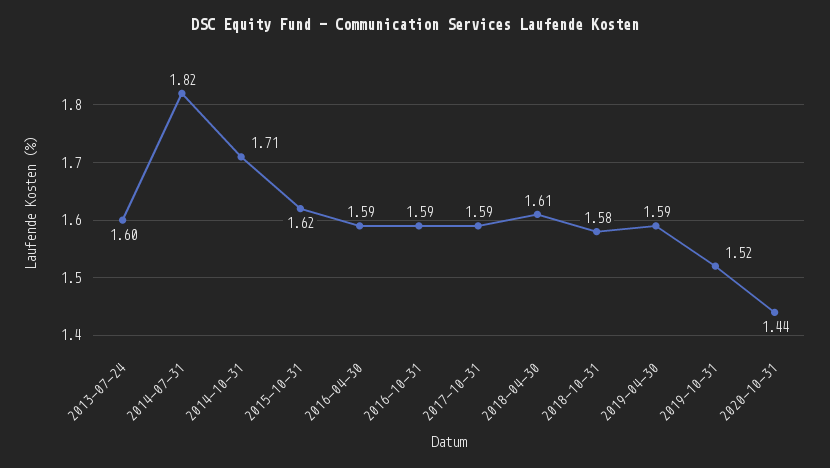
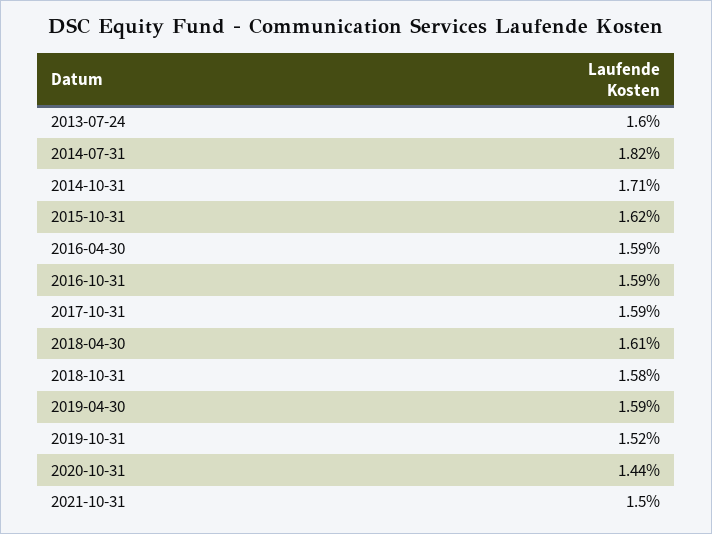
2021-10-31: none -> 1.5

